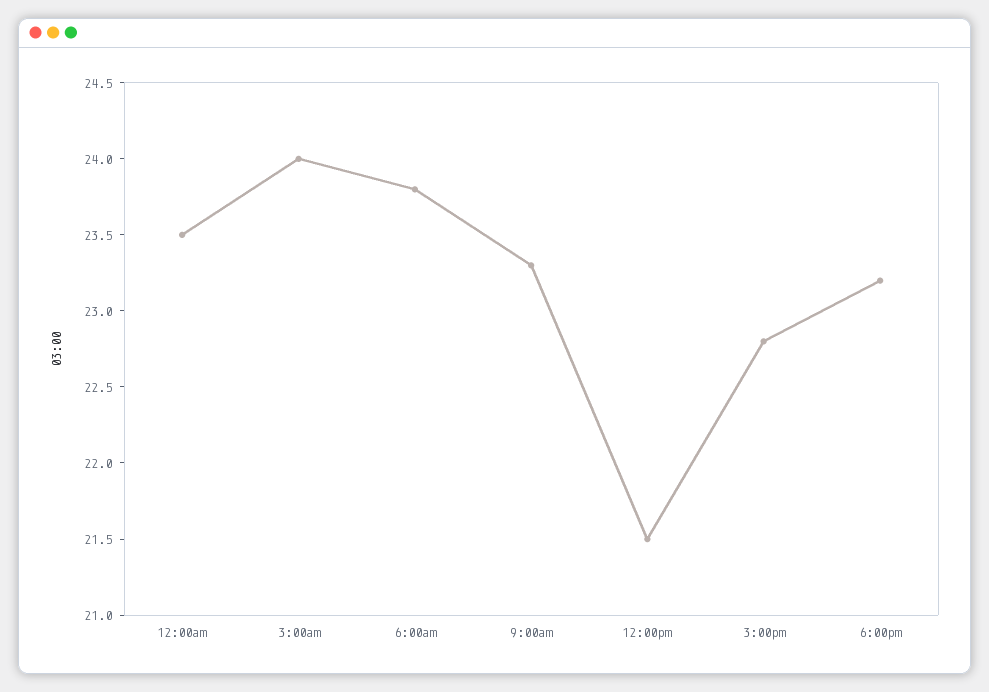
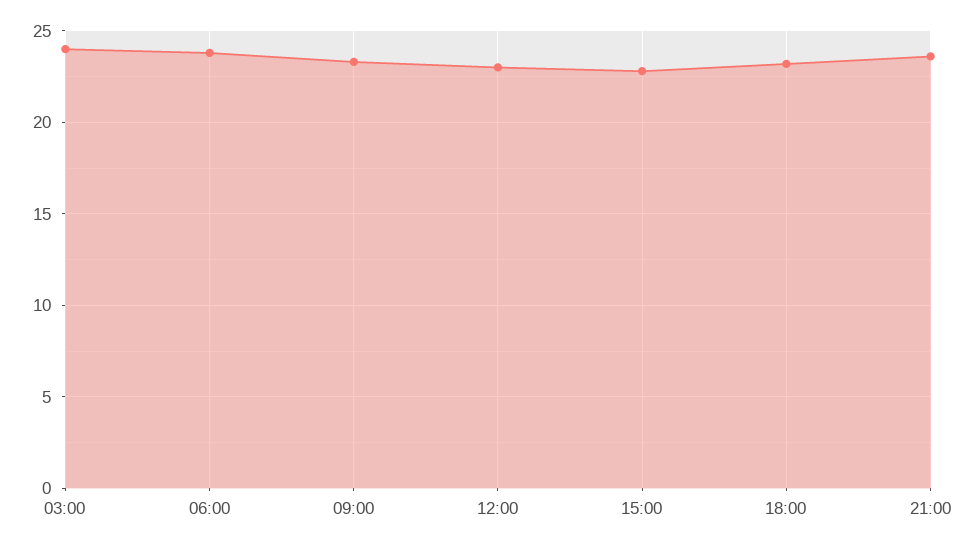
12:00am: 23.5 -> none
12:00pm: 21.5 -> 23
21:00: none -> 23.5

